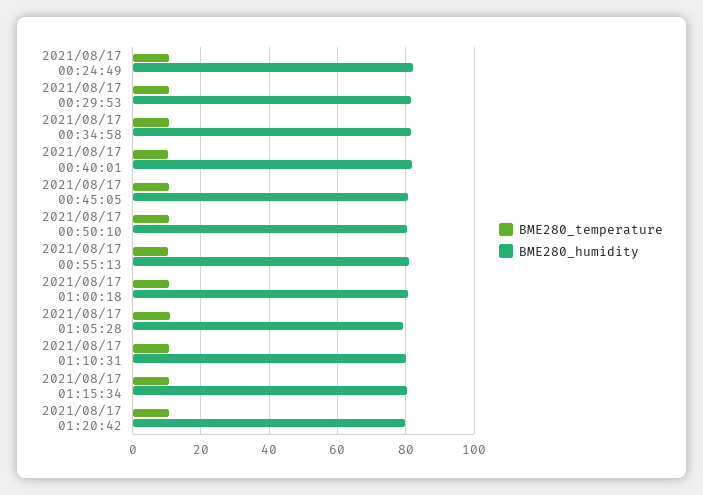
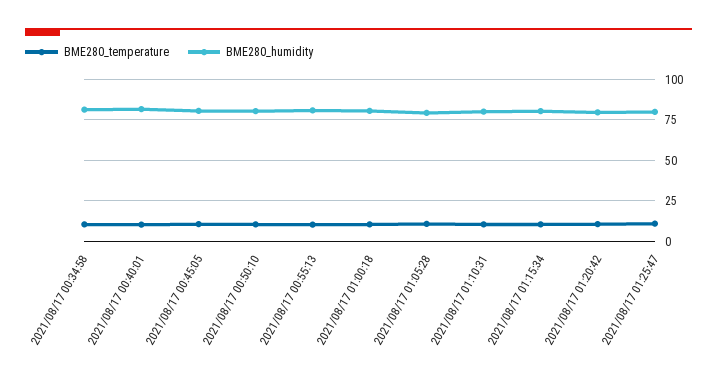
BME280_temperature, 2021/08/17 00:24:49: 10 -> none
BME280_humidity, 2021/08/17 00:24:49: 82 -> none
BME280_temperature, 2021/08/17 00:29:53: 10 -> none
BME280_humidity, 2021/08/17 00:29:53: 82 -> none
BME280_temperature, 2021/08/17 01:25:47: none -> 10
BME280_humidity, 2021/08/17 01:25:47: none -> 80

